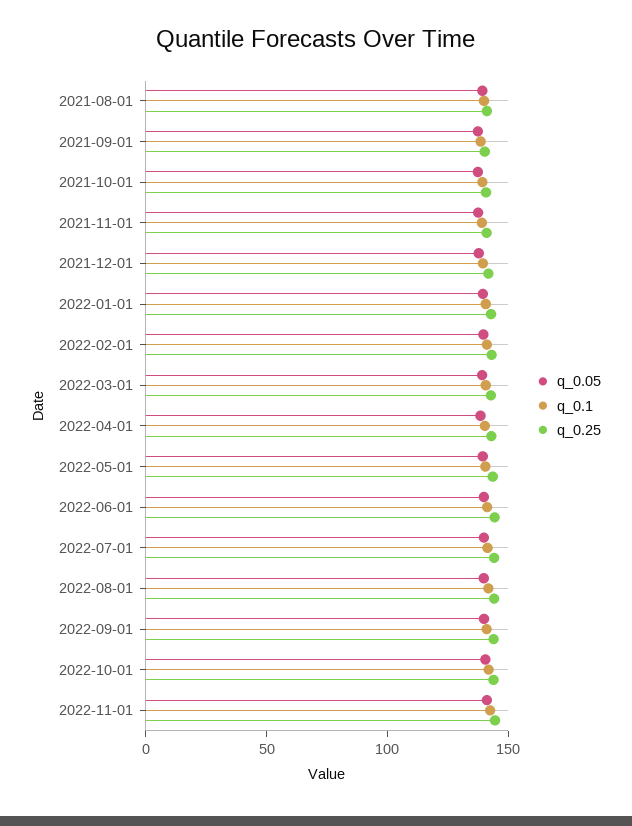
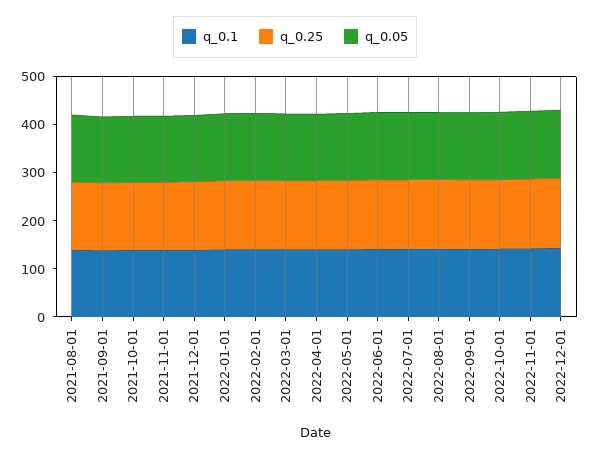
q_0.1, 2022-12-01: none -> 140
q_0.25, 2022-12-01: none -> 140
q_0.05, 2022-12-01: none -> 140

